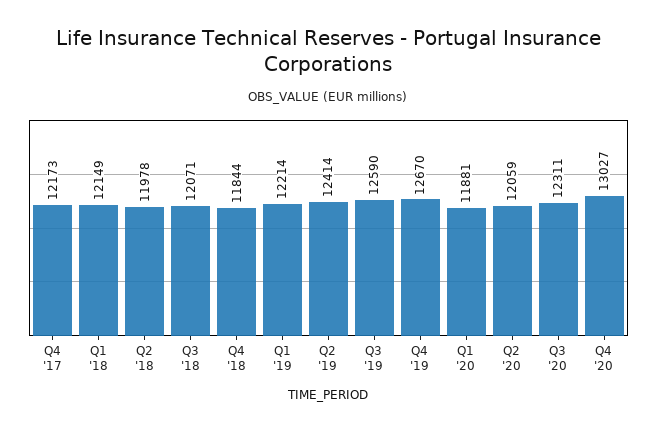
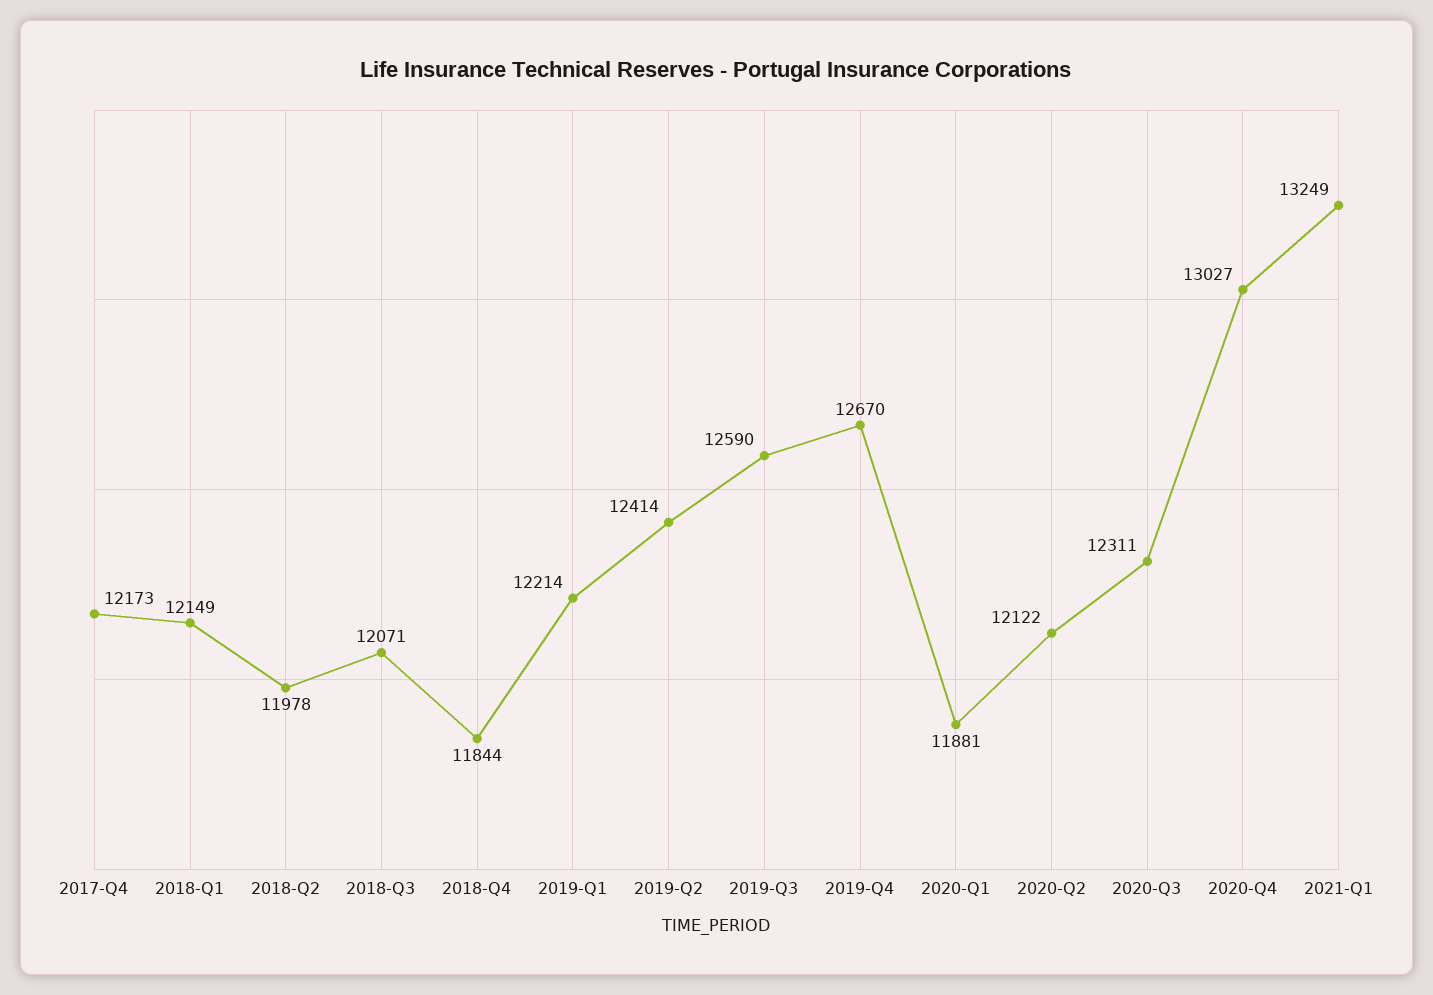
Q2 '20: 12059 -> 12122
2021-Q1: none -> 13249

